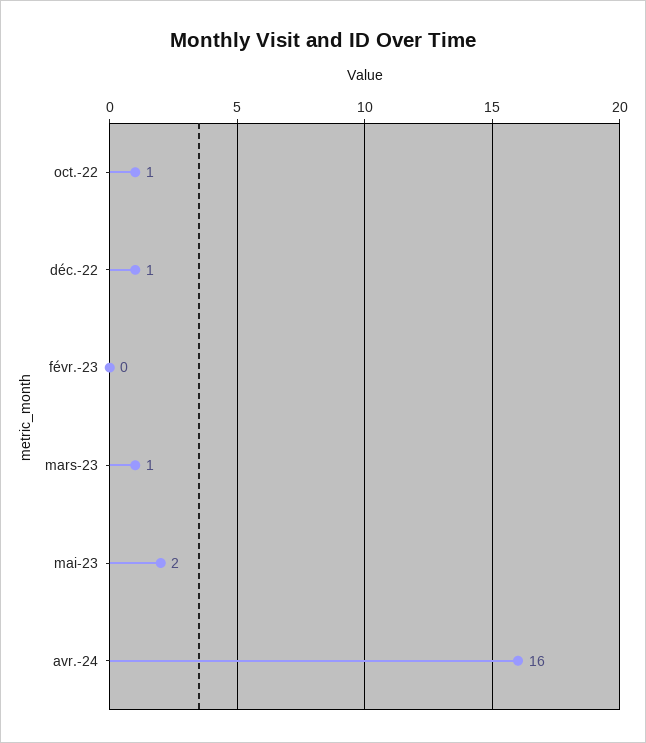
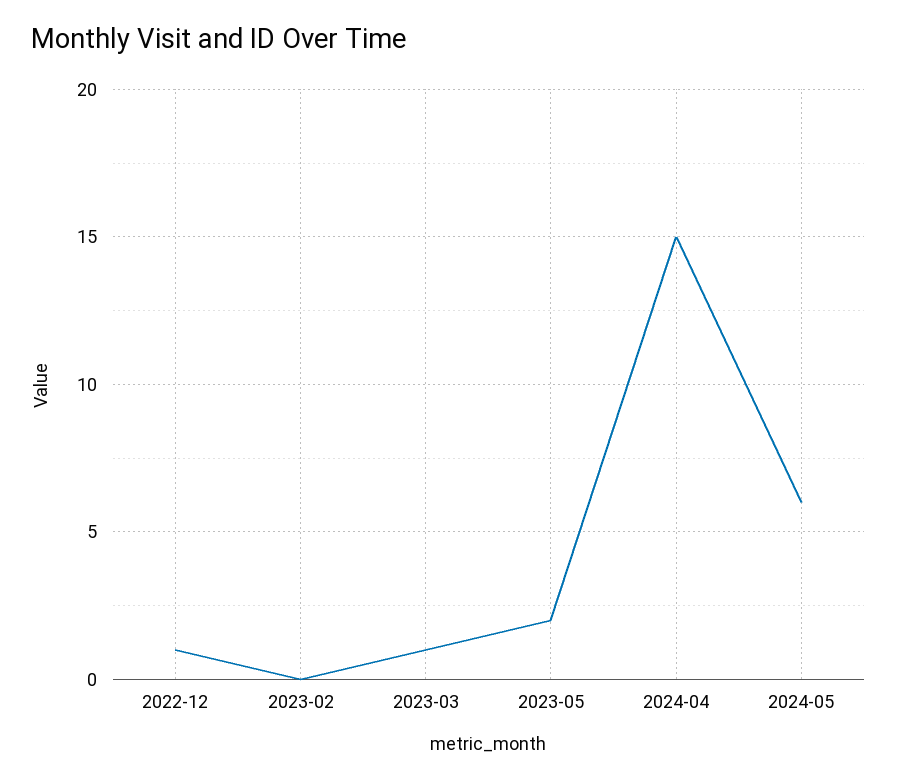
oct.-22: 1 -> none
avr.-24: 16 -> 15
2024-05: none -> 6

